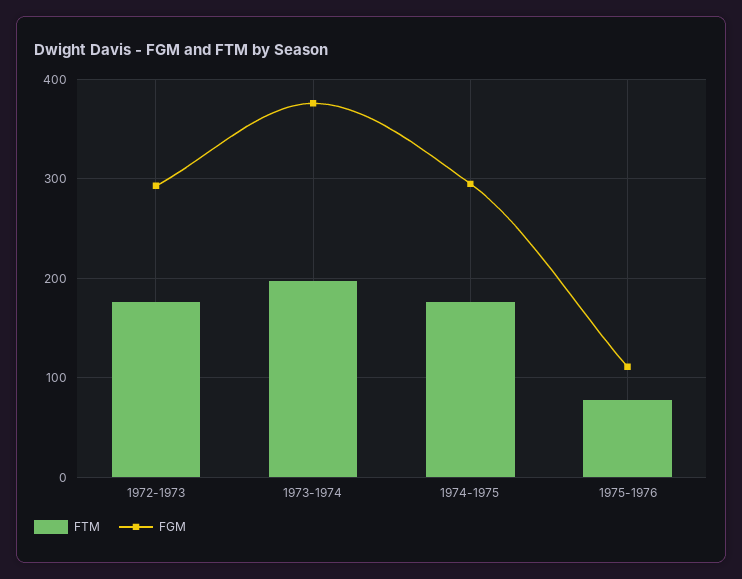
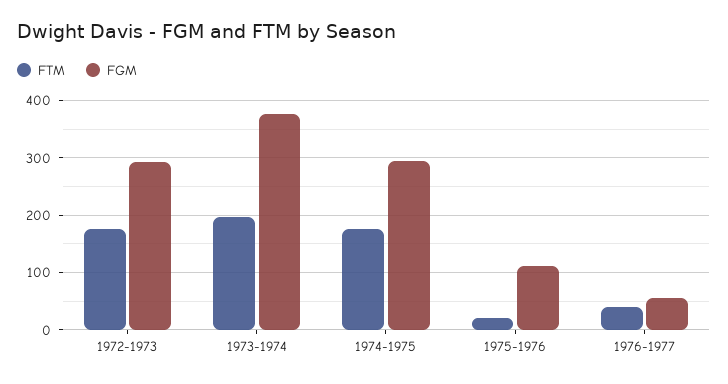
FTM, 1975-1976: 80 -> 20
FTM, 1976-1977: none -> 40
FGM, 1976-1977: none -> 60

